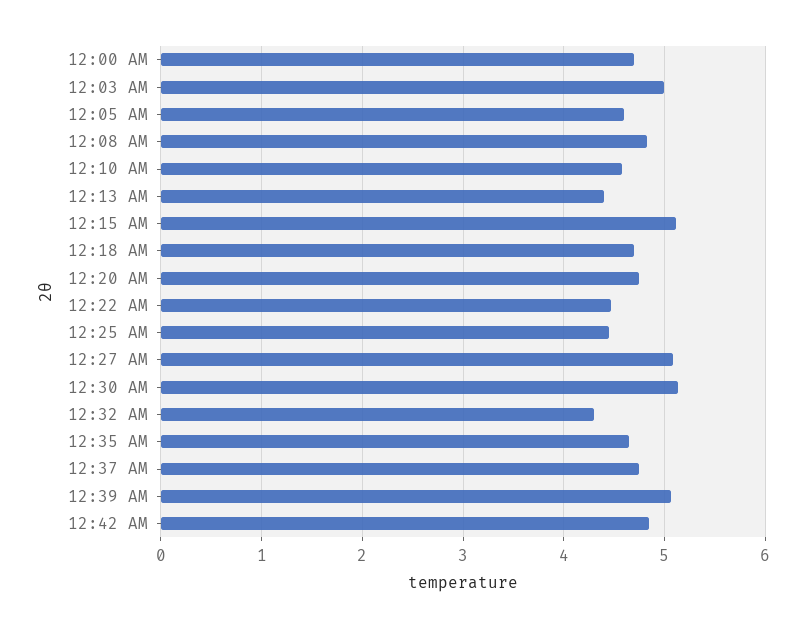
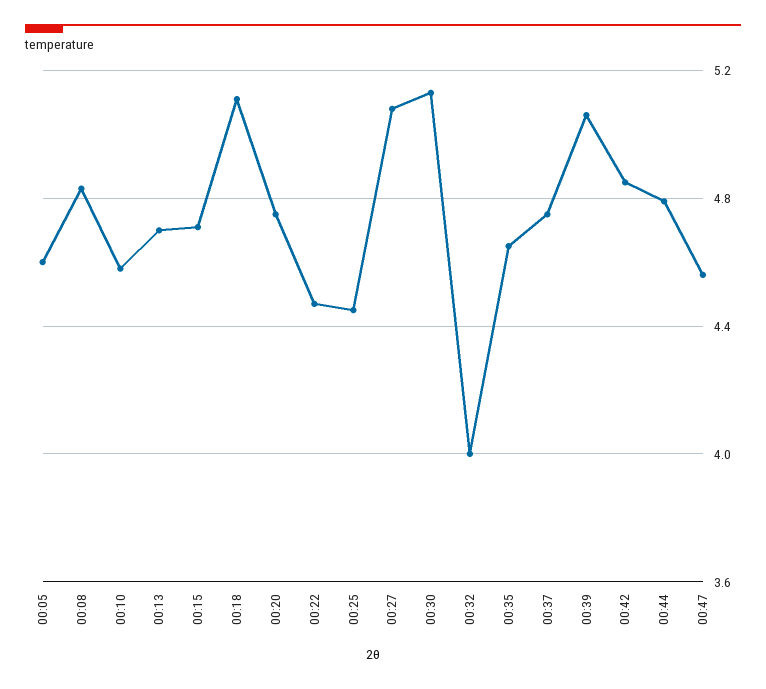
12:00 AM: 4.7 -> none
12:03 AM: 5 -> none
12:13 AM: 4.4 -> 4.7
12:15 AM: 5.1 -> 4.7
12:18 AM: 4.7 -> 5.1
12:32 AM: 4.3 -> 4
00:44: none -> 4.8
00:47: none -> 4.55

